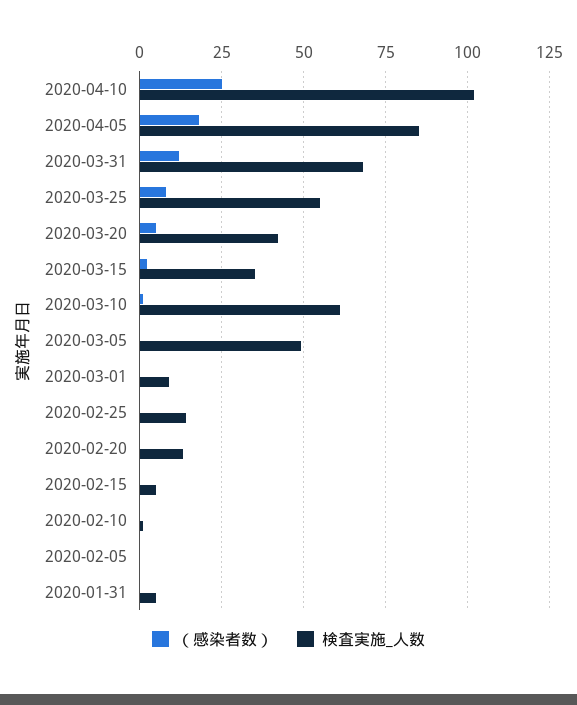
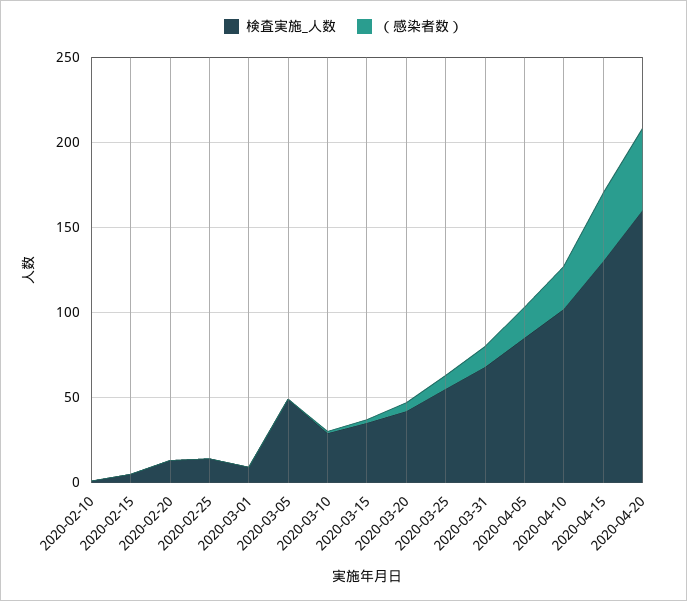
検査実施_人数, 2020-03-10: 60 -> 30
（感染者数）, 2020-02-05: 0 -> none
検査実施_人数, 2020-02-05: 0 -> none
（感染者数）, 2020-01-31: 0 -> none
検査実施_人数, 2020-01-31: 5 -> none
検査実施_人数, 2020-04-15: none -> 130
（感染者数）, 2020-04-15: none -> 40
検査実施_人数, 2020-04-20: none -> 160
（感染者数）, 2020-04-20: none -> 50

